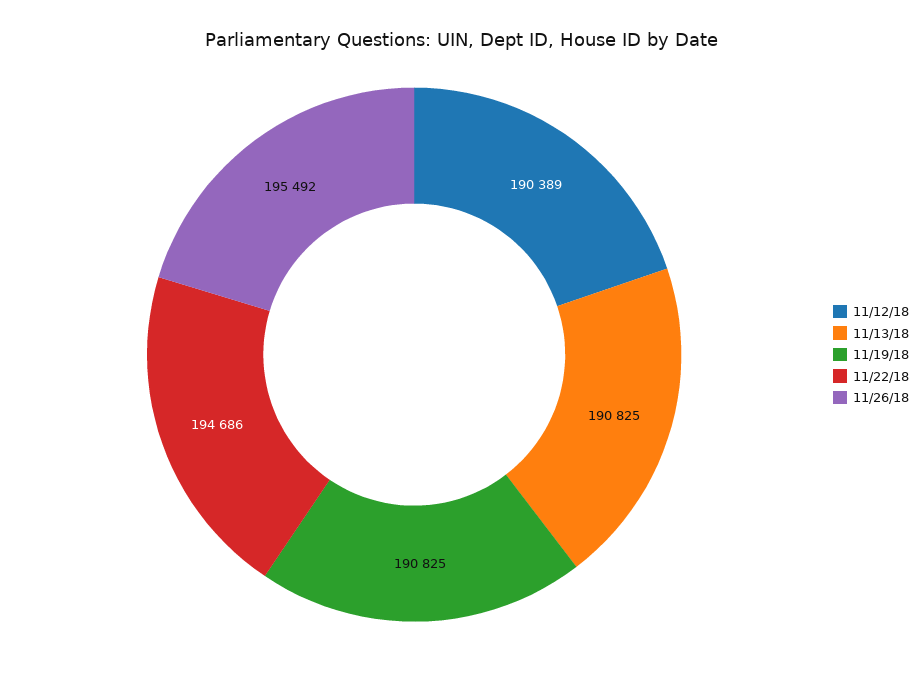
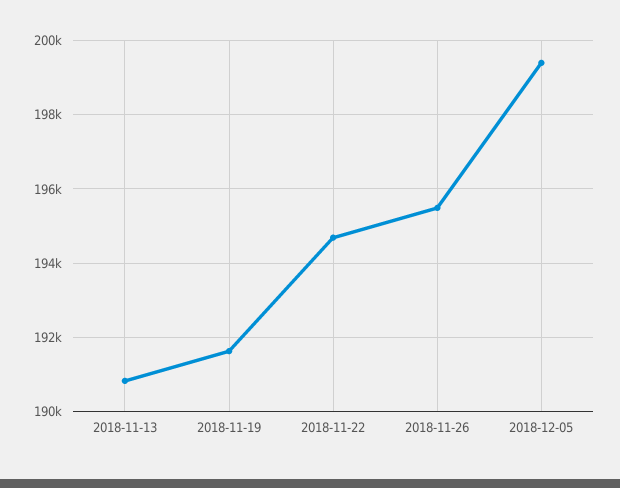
11/12/18: 190389 -> none
11/19/18: 190825 -> 191600
2018-12-05: none -> 199400

